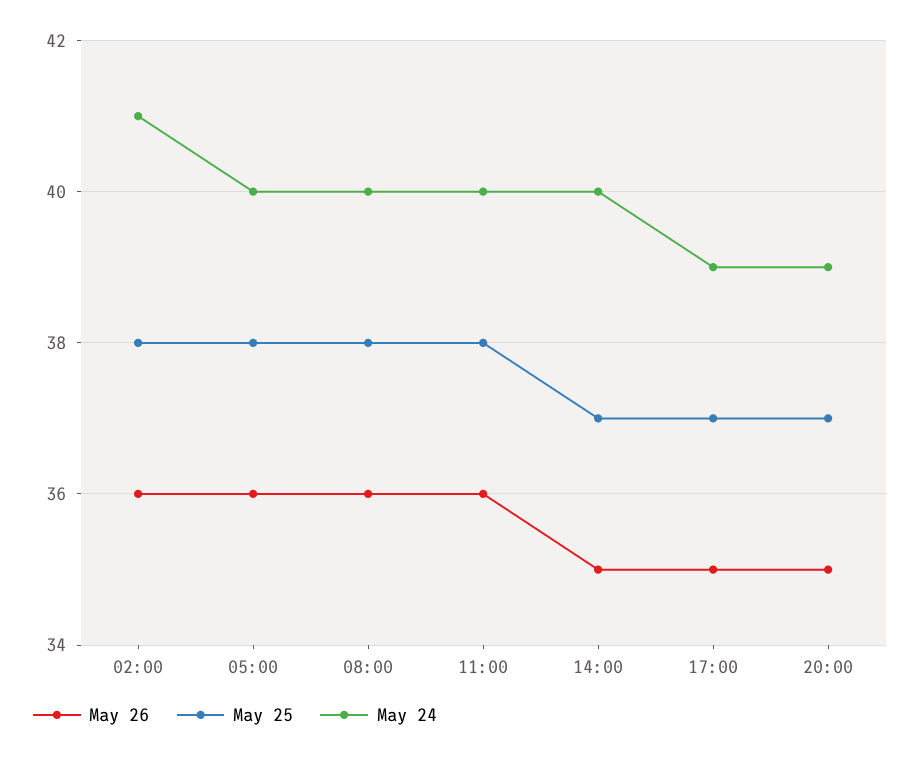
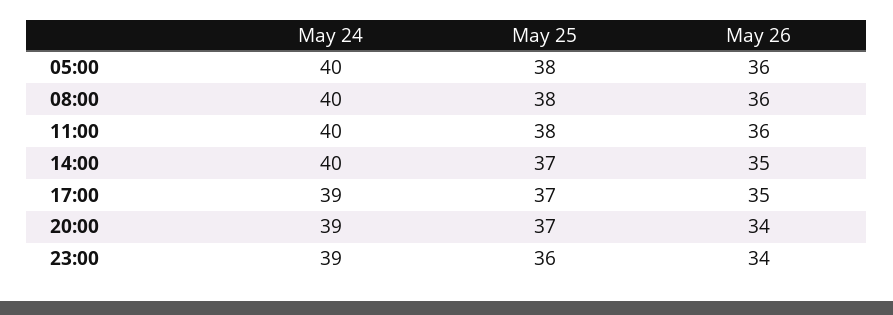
May 26, 02:00: 36 -> none
May 25, 02:00: 38 -> none
May 24, 02:00: 41 -> none
May 26, 20:00: 35 -> 34
May 24, 23:00: none -> 39
May 25, 23:00: none -> 36
May 26, 23:00: none -> 34

